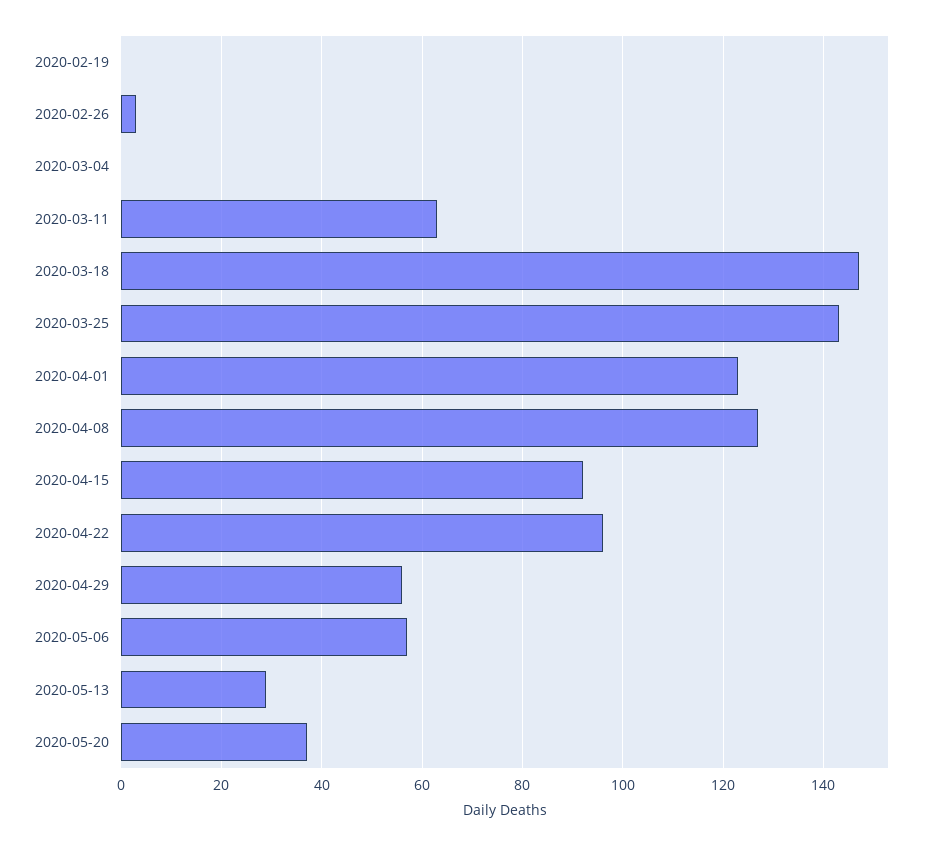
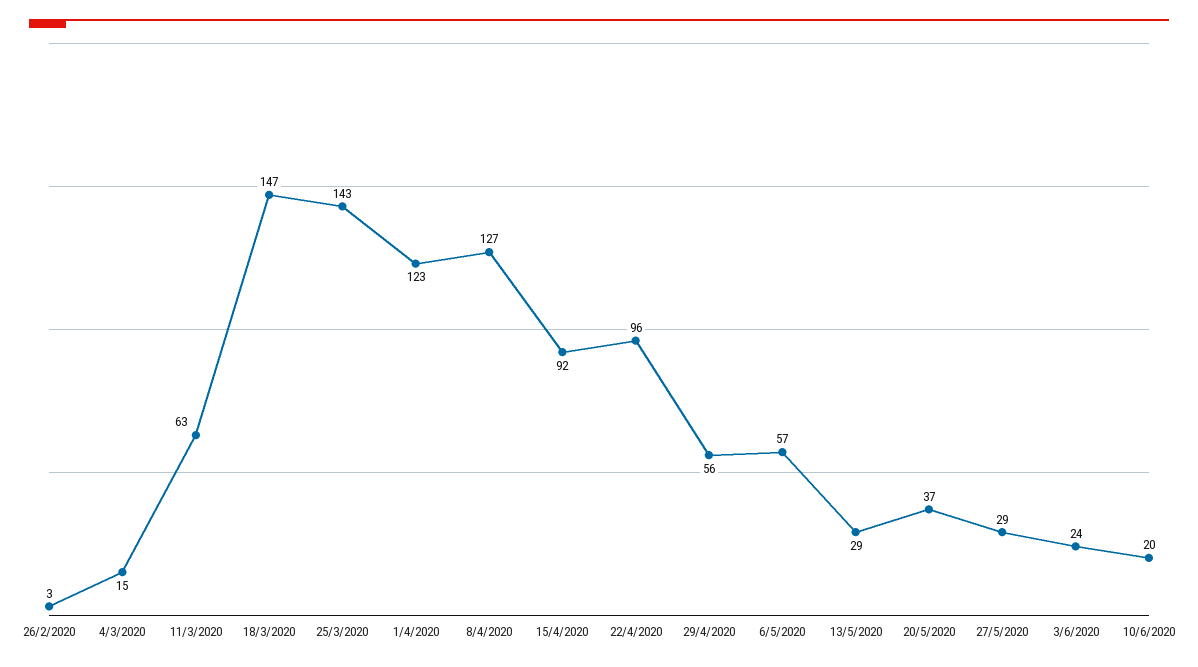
2020-02-19: 0 -> none
2020-03-04: 0 -> 15
27/5/2020: none -> 29
3/6/2020: none -> 24
10/6/2020: none -> 20

